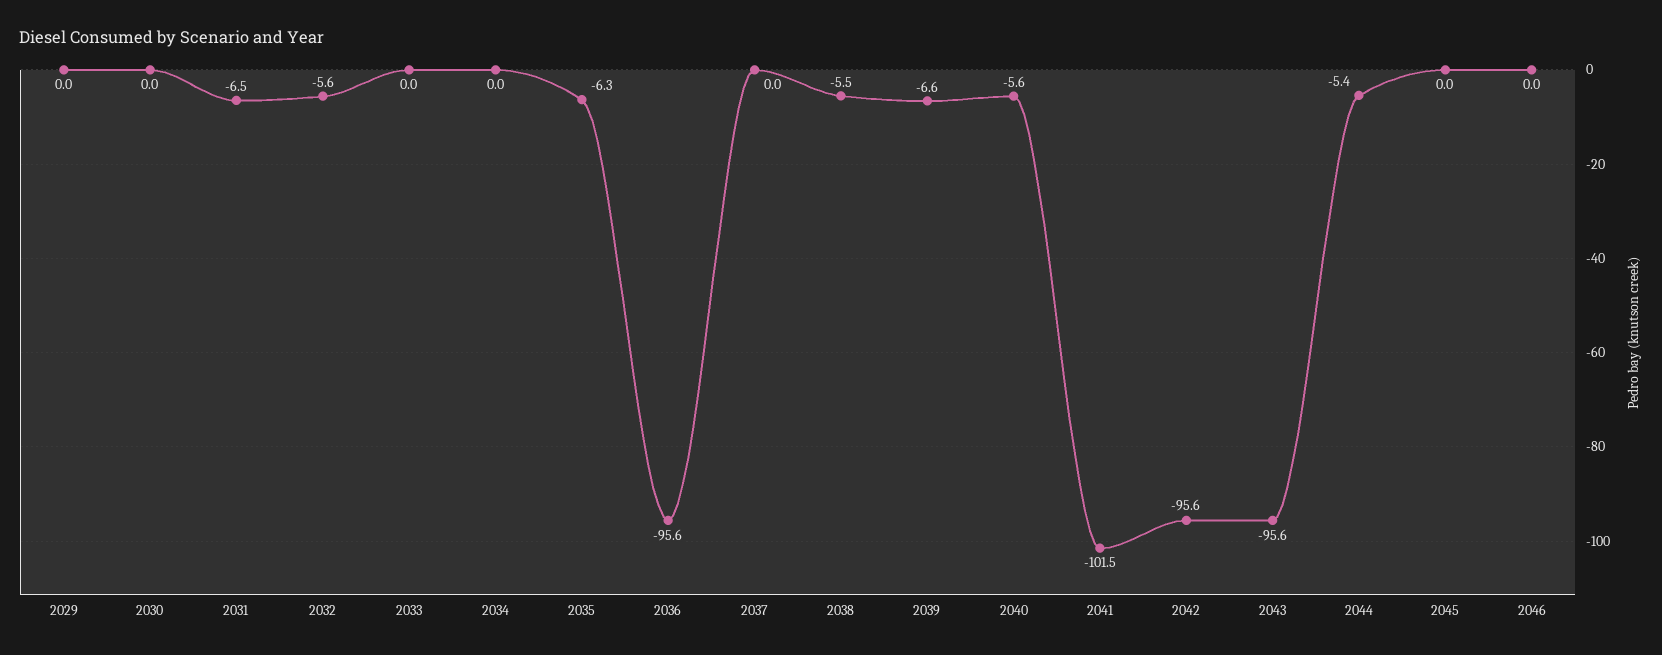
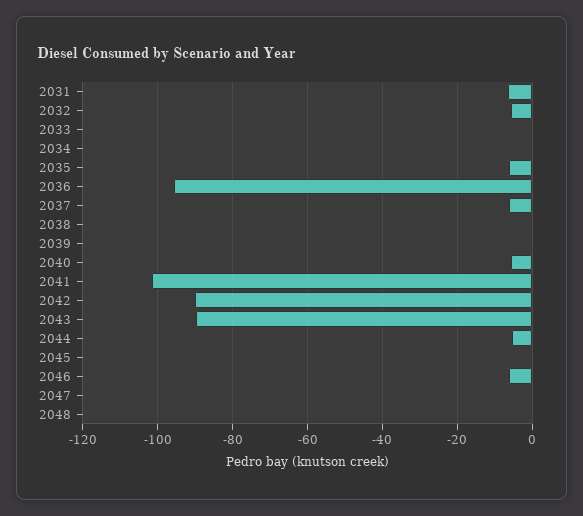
2029: 0 -> none
2030: 0 -> none
2037: 0 -> -6
2038: -5.5 -> 0
2039: -6.6 -> 0
2042: -95.6 -> -90
2043: -95.6 -> -90
2046: 0 -> -6
2047: none -> 0
2048: none -> 0

